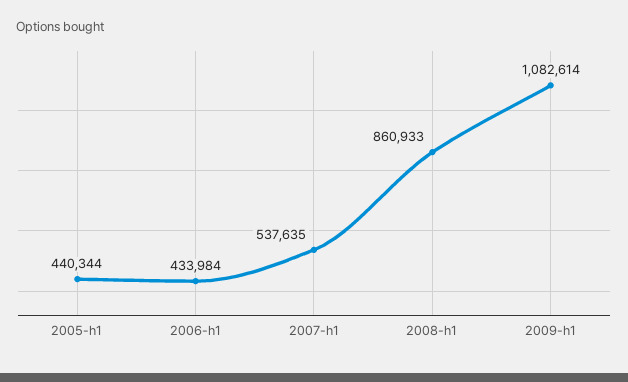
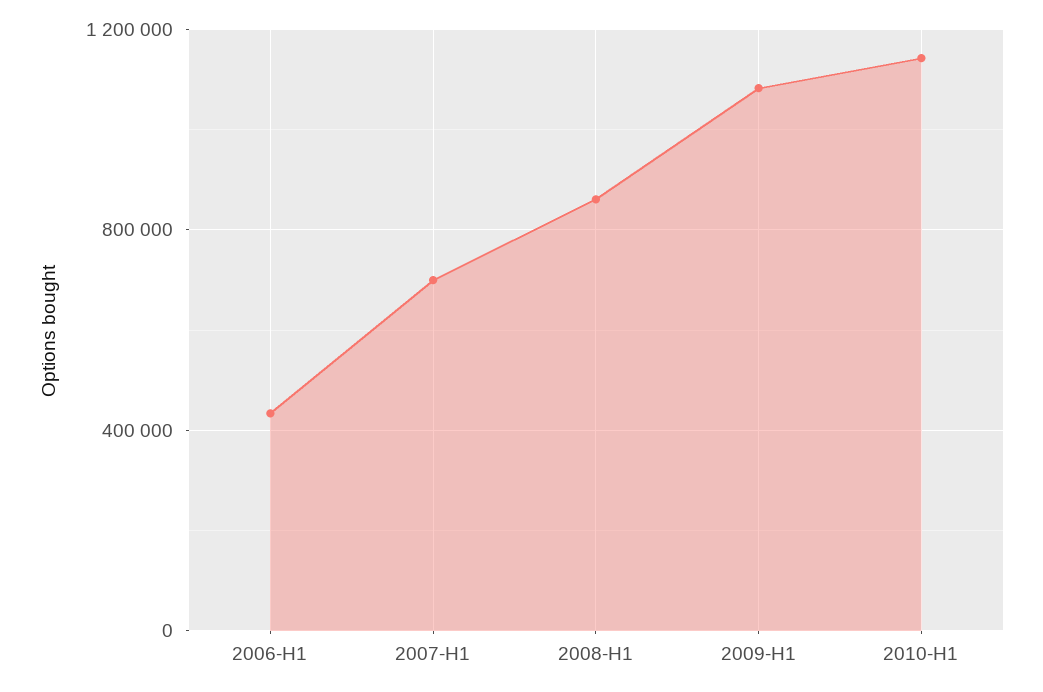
2005-h1: 440344 -> none
2007-h1: 537635 -> 700000
2010-H1: none -> 1150000

